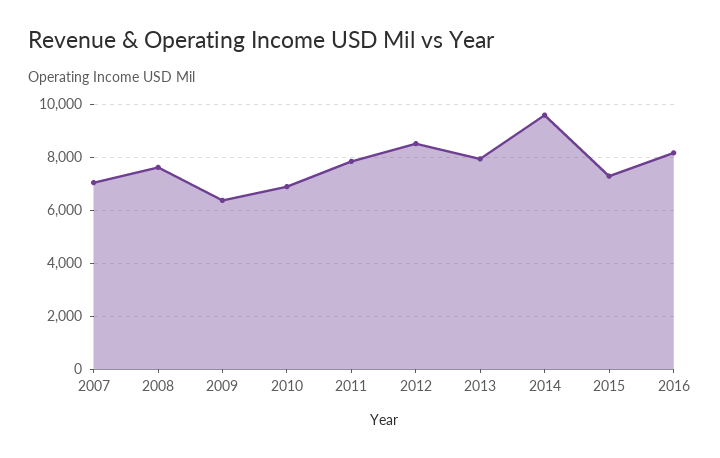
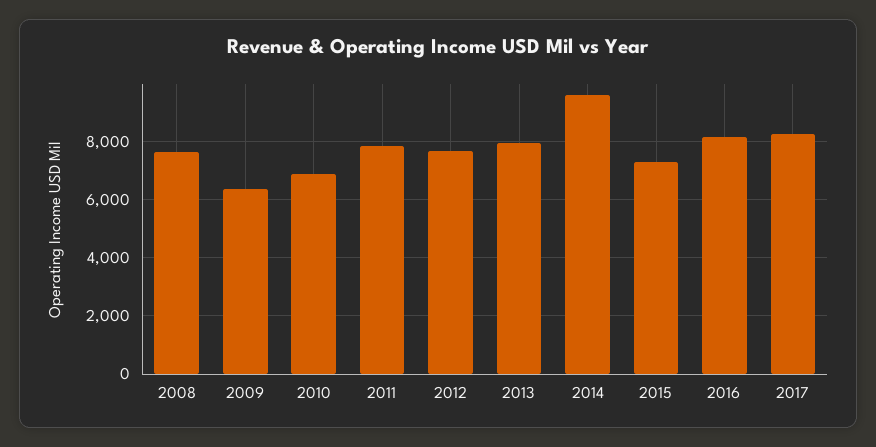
2007: 7000 -> none
2012: 8500 -> 7750
2017: none -> 8250

